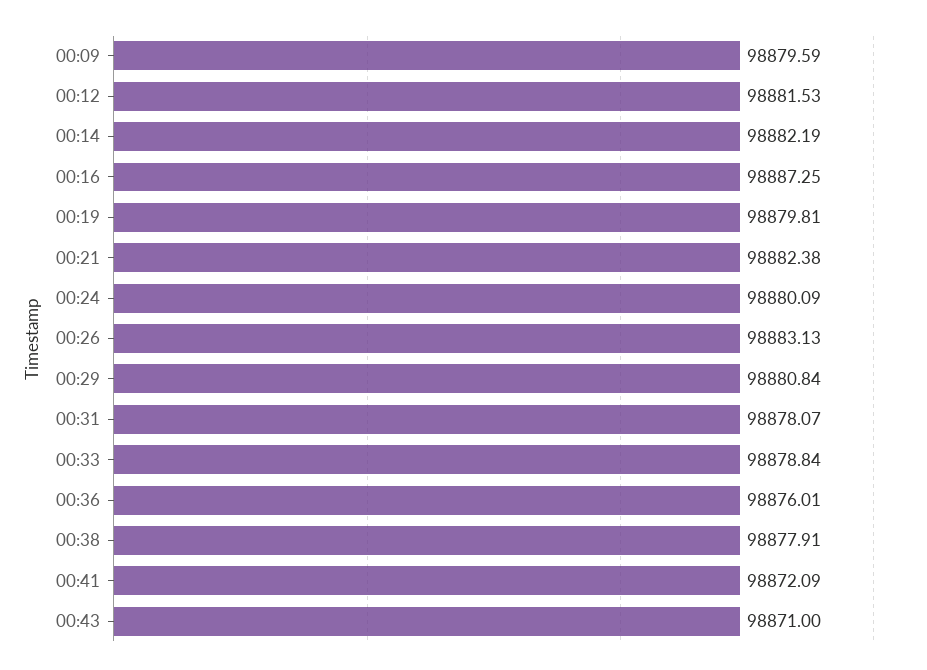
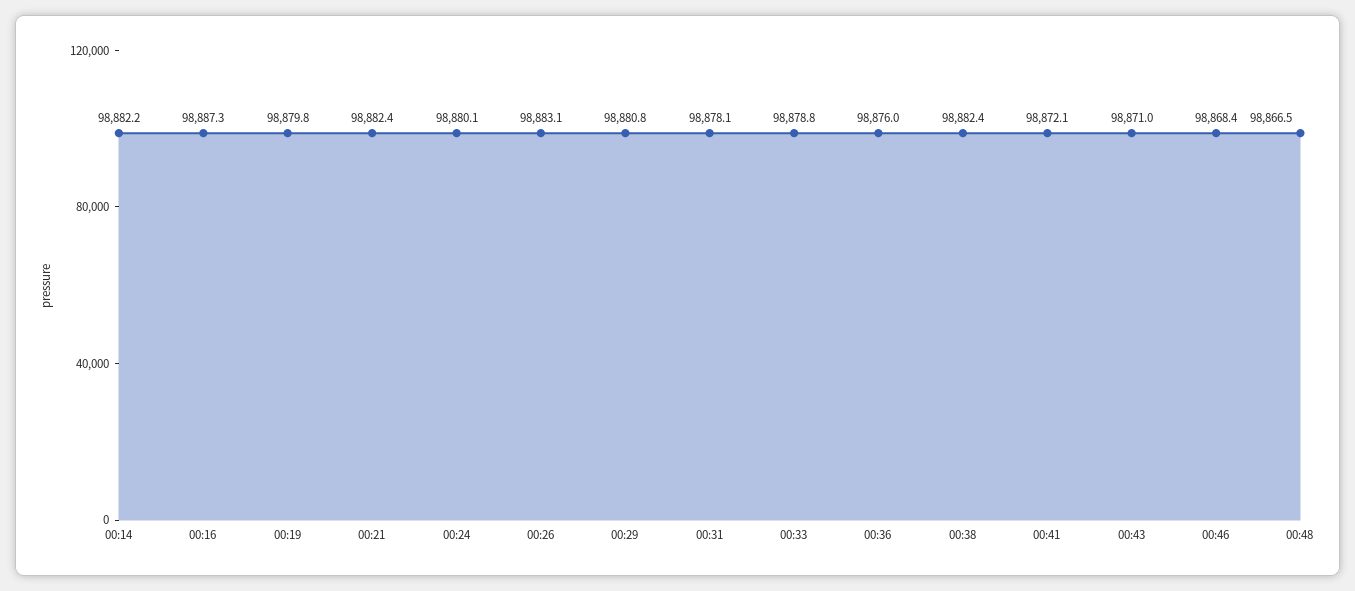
00:09: 98879.59 -> none
00:12: 98881.53 -> none
00:38: 98877.91 -> 98882.4
00:46: none -> 98868.4
00:48: none -> 98866.5

